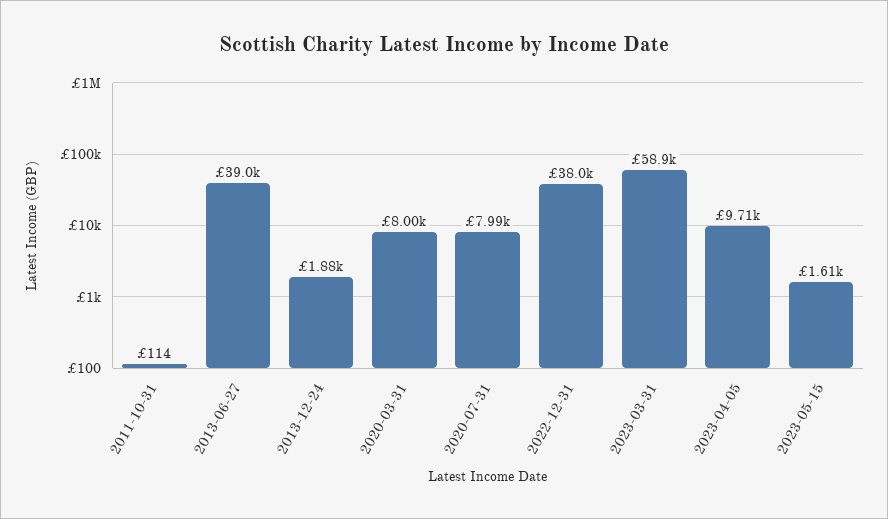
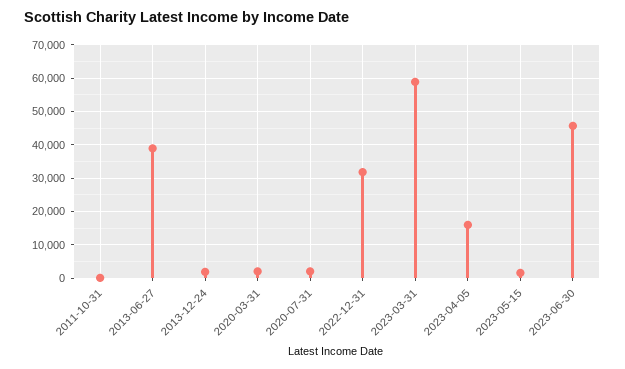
2020-03-31: 8000 -> 2000
2020-07-31: 7990 -> 2000
2022-12-31: 38000 -> 32000
2023-04-05: 9710 -> 16000
2023-06-30: none -> 46000

